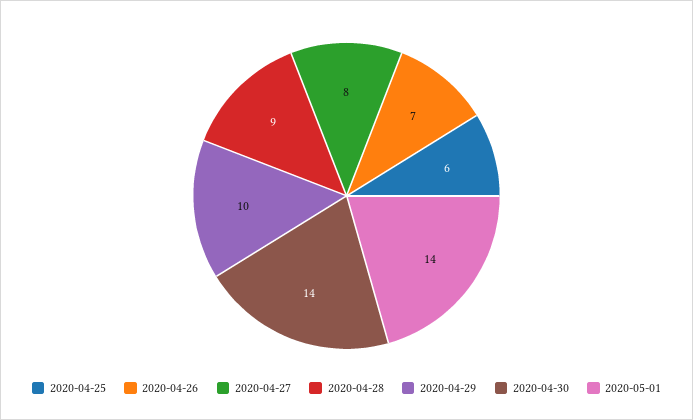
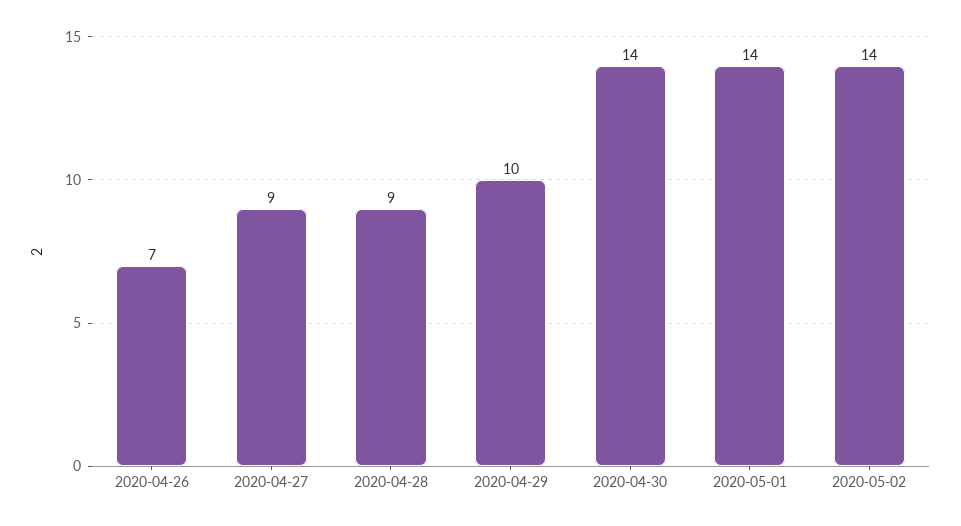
2020-04-25: 6 -> none
2020-04-27: 8 -> 9
2020-05-02: none -> 14

